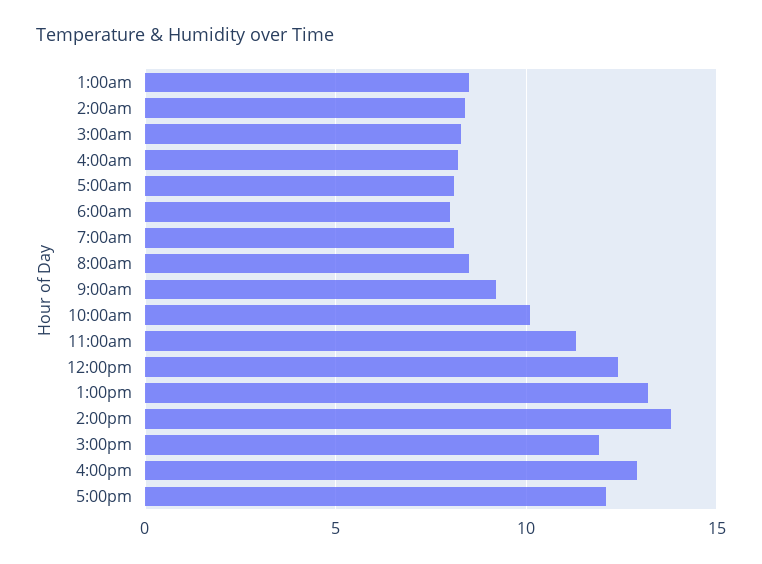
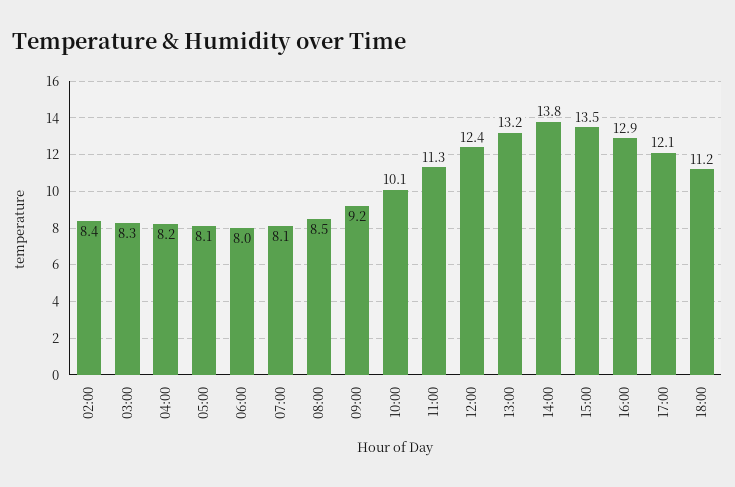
1:00am: 8.5 -> none
3:00pm: 12 -> 13.5
18:00: none -> 11.2

